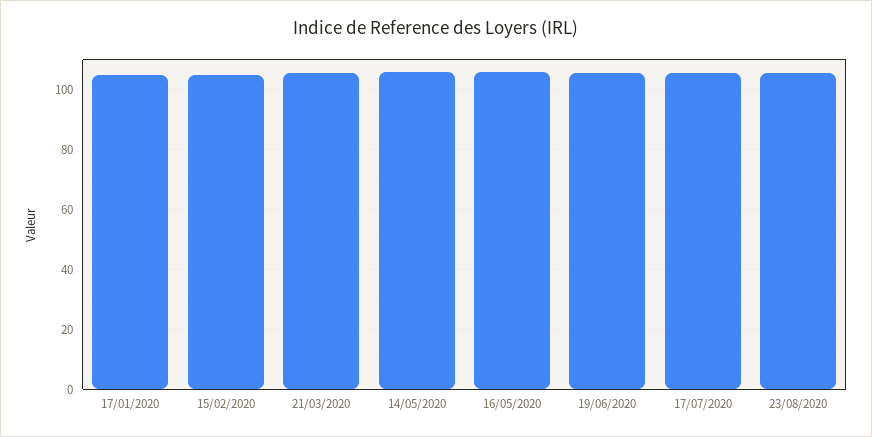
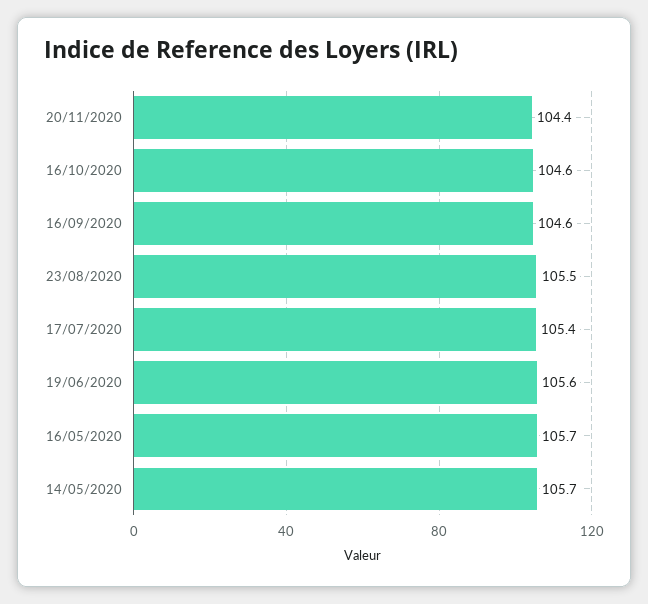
17/01/2020: 105 -> none
15/02/2020: 105 -> none
21/03/2020: 105 -> none
20/11/2020: none -> 104.4
16/10/2020: none -> 104.6
16/09/2020: none -> 104.6

